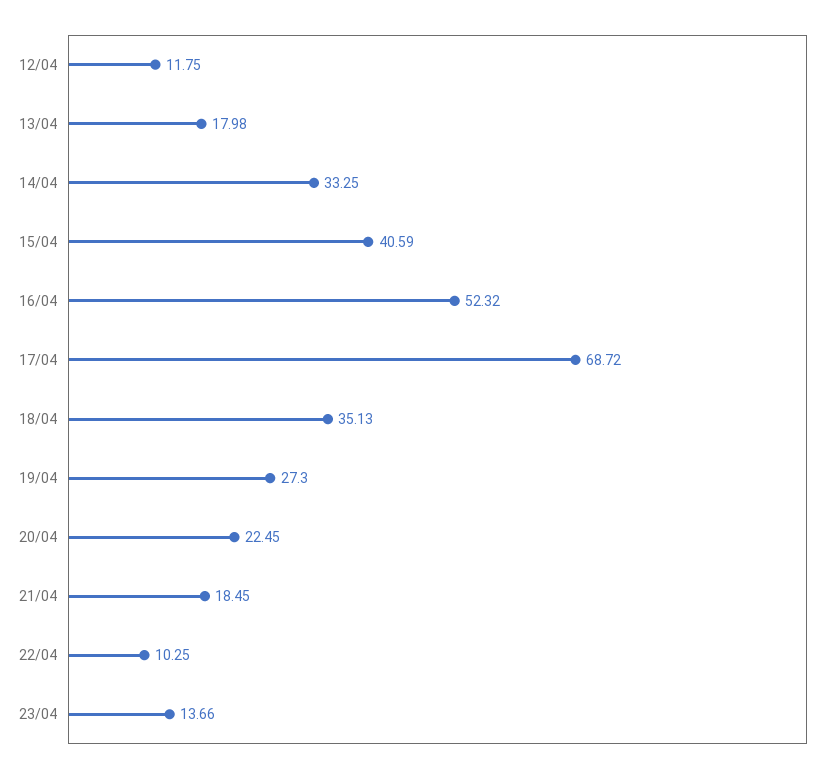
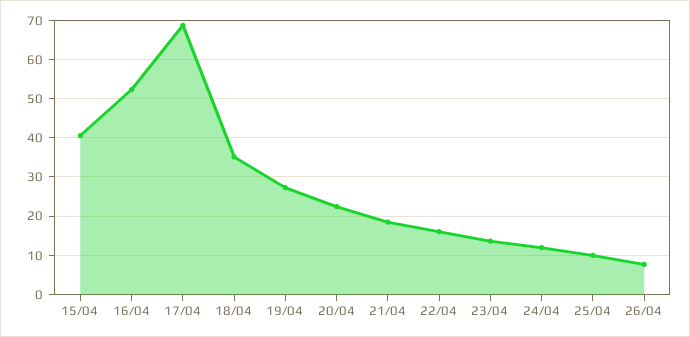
12/04: 11.75 -> none
13/04: 17.98 -> none
14/04: 33.25 -> none
22/04: 10.25 -> 16
24/04: none -> 12
25/04: none -> 10
26/04: none -> 8

